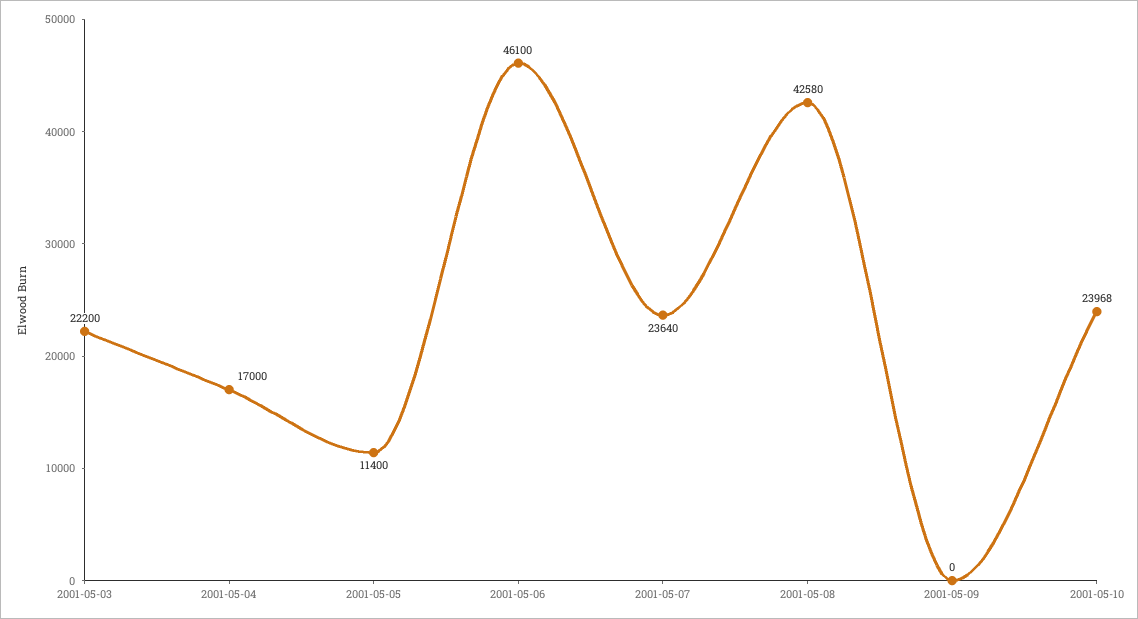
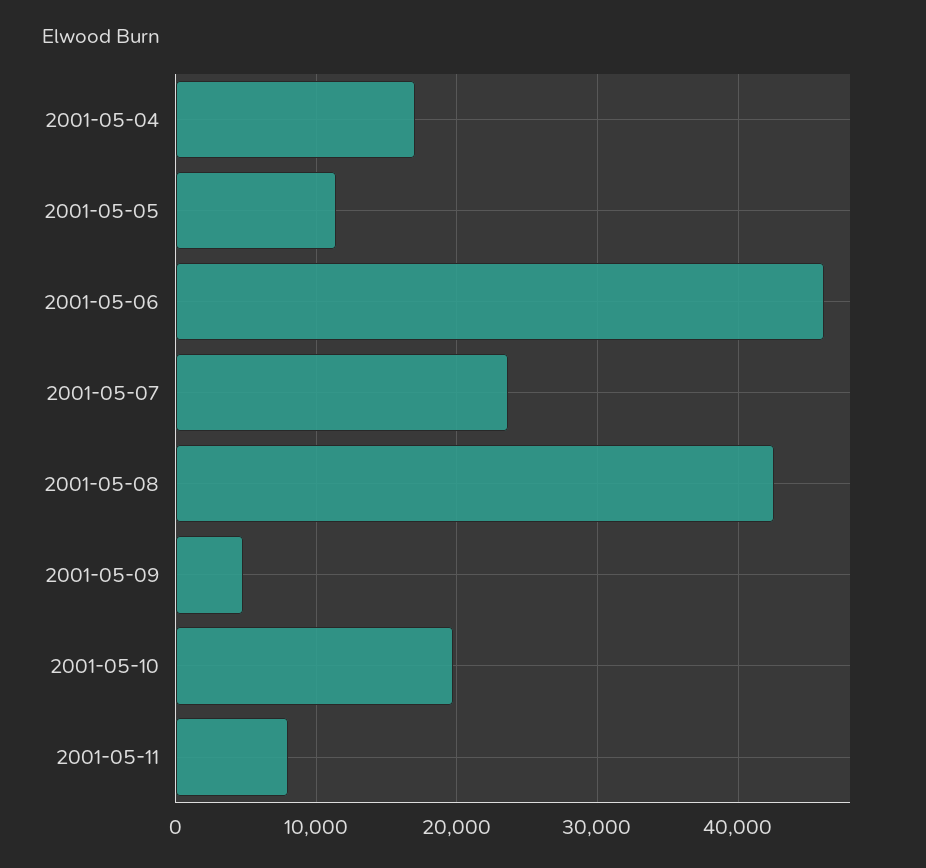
2001-05-03: 22200 -> none
2001-05-09: 0 -> 5000
2001-05-10: 23968 -> 20000
2001-05-11: none -> 8000

